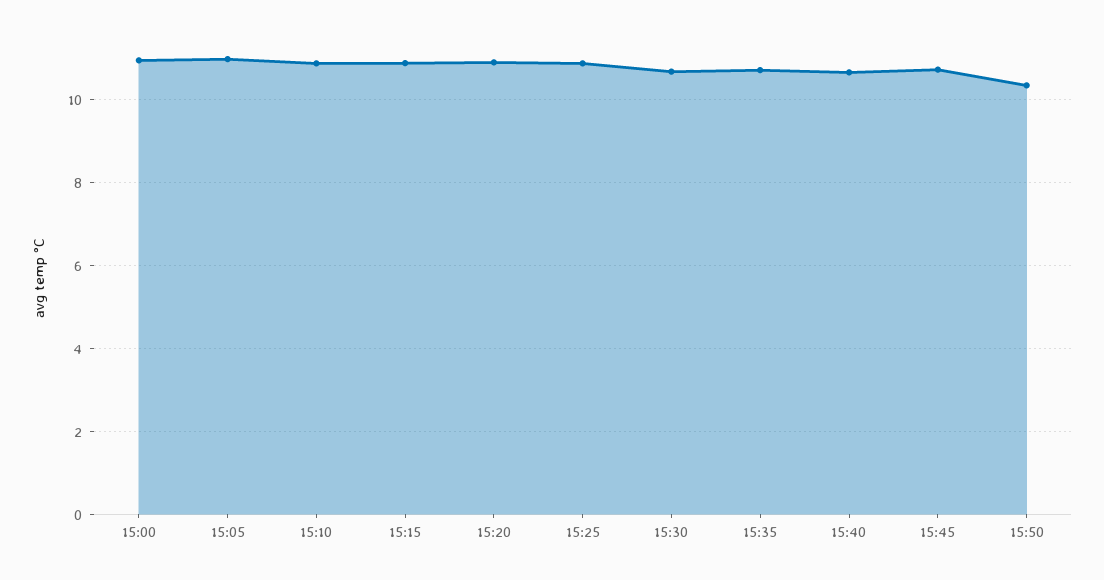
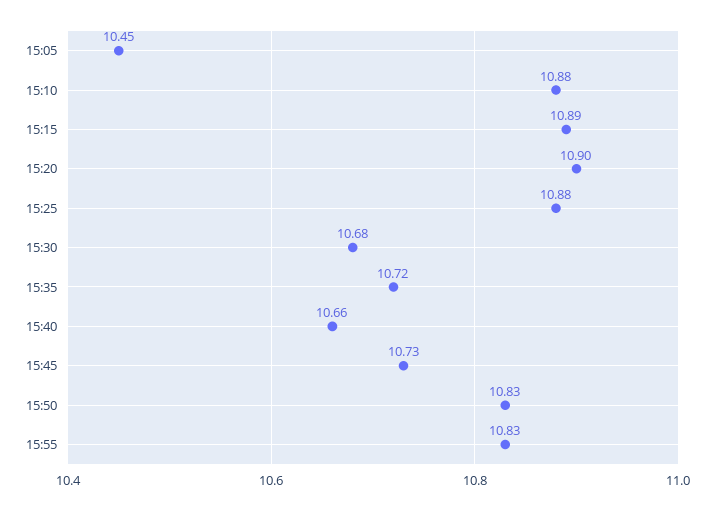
15:00: 11 -> none
15:05: 11 -> 10.45
15:50: 10.4 -> 10.83
15:55: none -> 10.83

